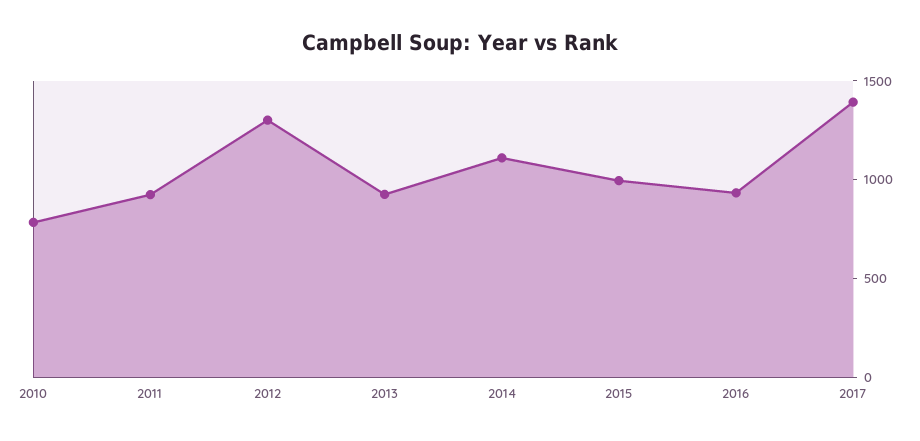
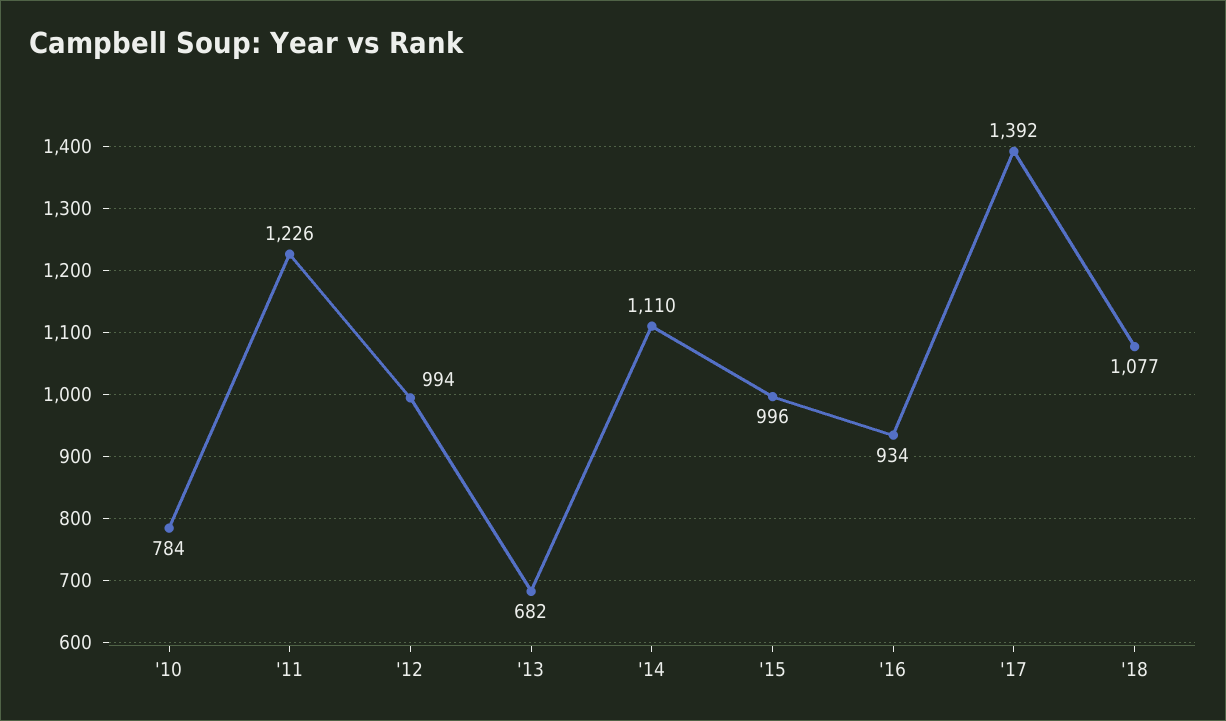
2011: 900 -> 1226
2012: 1300 -> 994
2013: 900 -> 682
'18: none -> 1077

